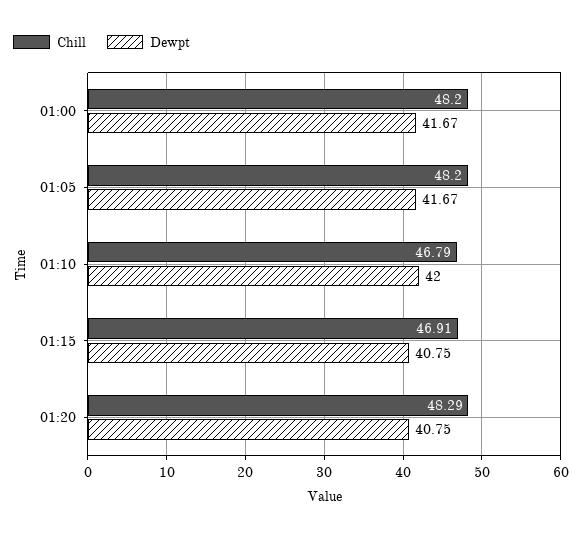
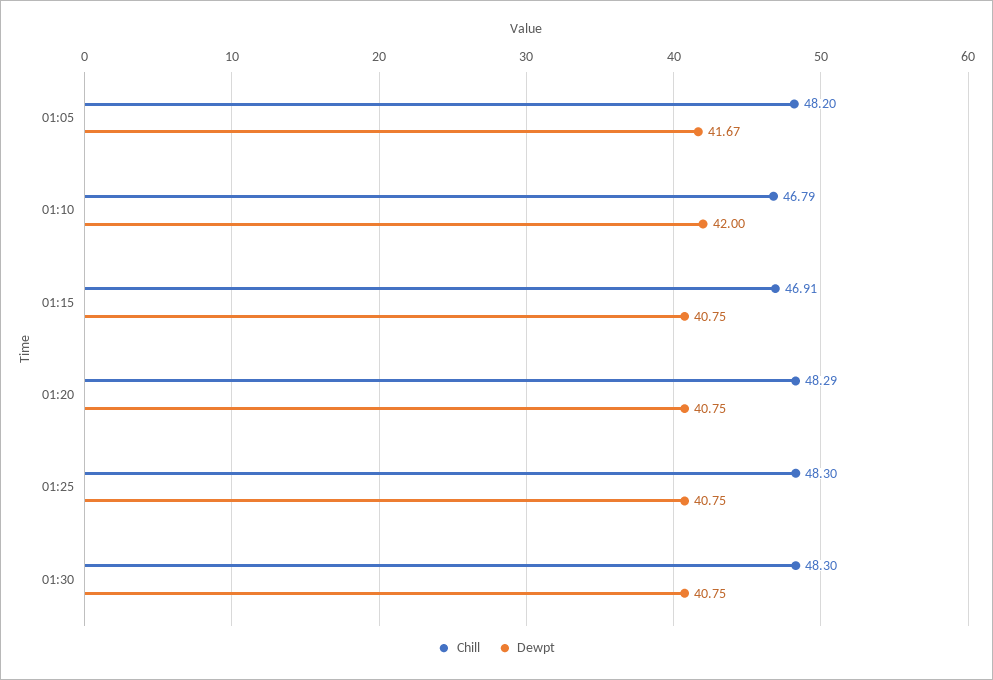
Chill, 01:00: 48.2 -> none
Dewpt, 01:00: 41.67 -> none
Chill, 01:25: none -> 48.3
Dewpt, 01:25: none -> 40.75
Chill, 01:30: none -> 48.3
Dewpt, 01:30: none -> 40.75

